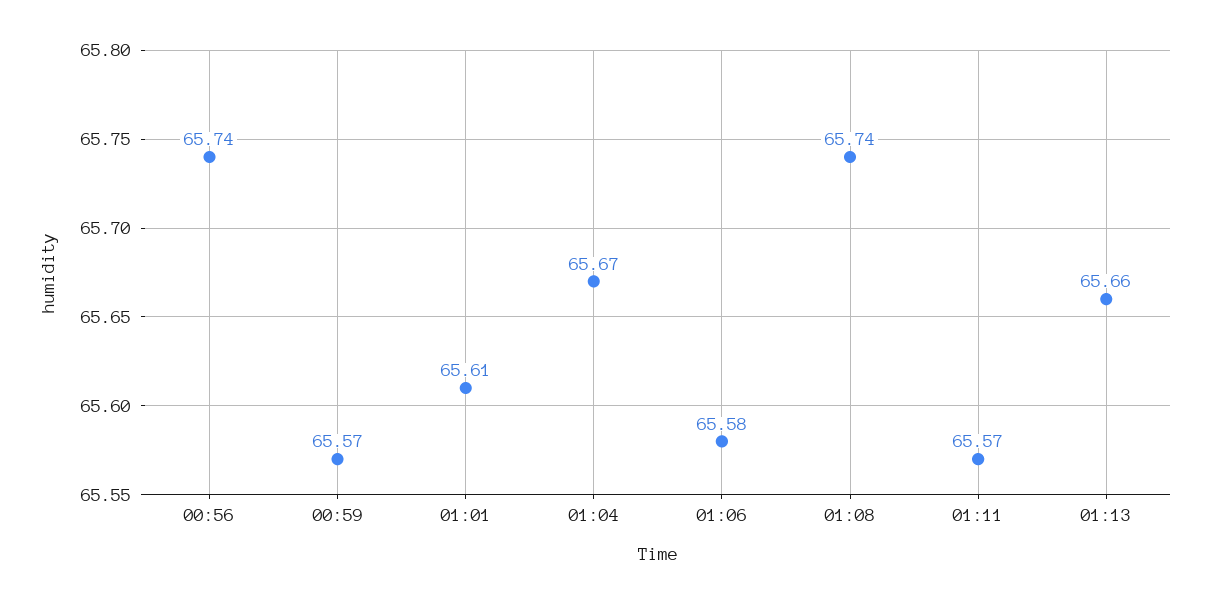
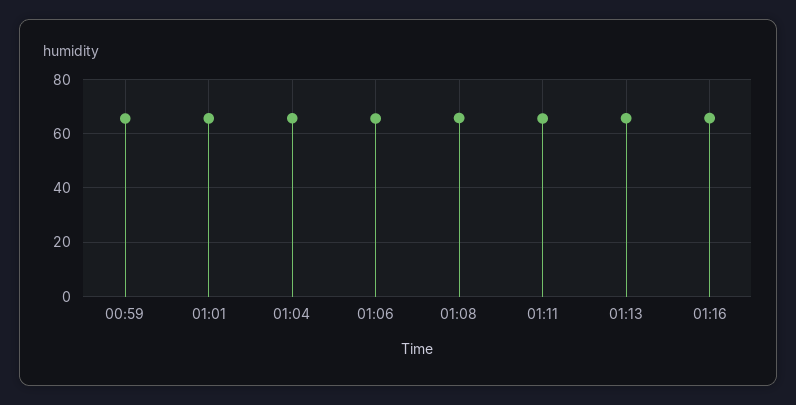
00:56: 65.74 -> none
01:16: none -> 65

